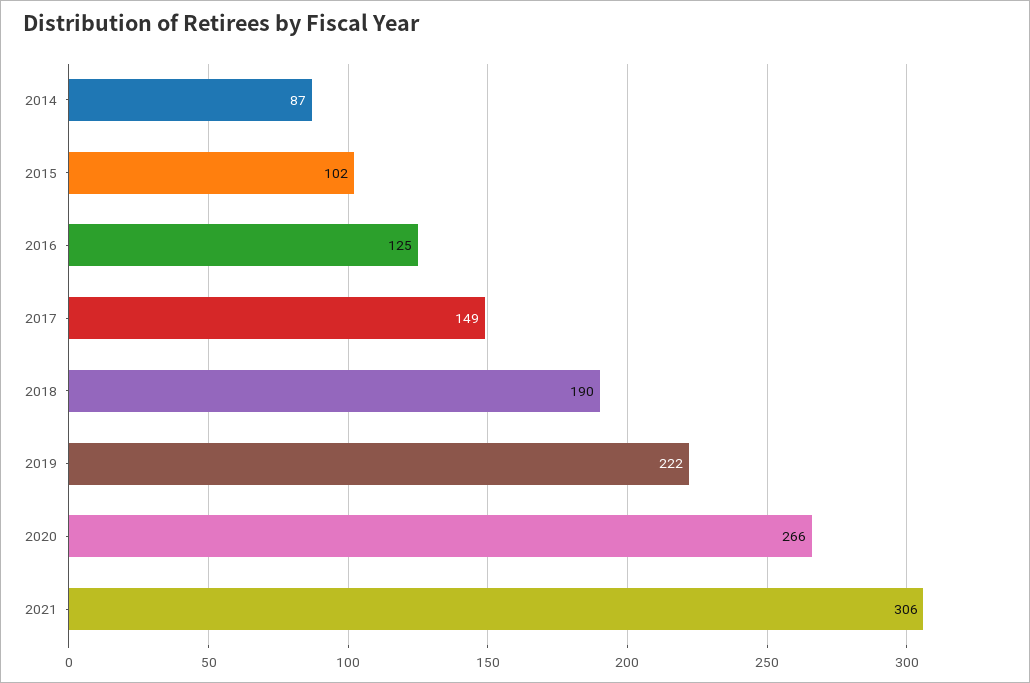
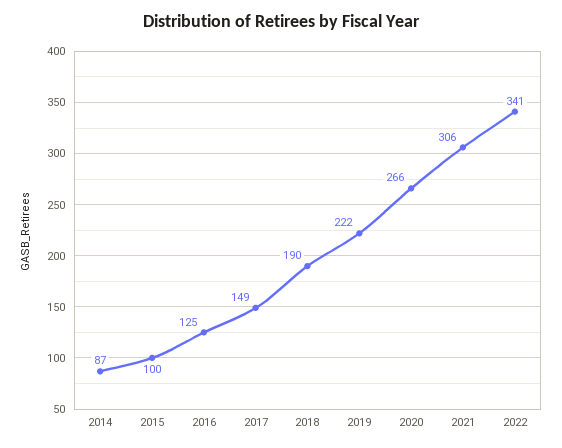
2015: 102 -> 100
2022: none -> 341

